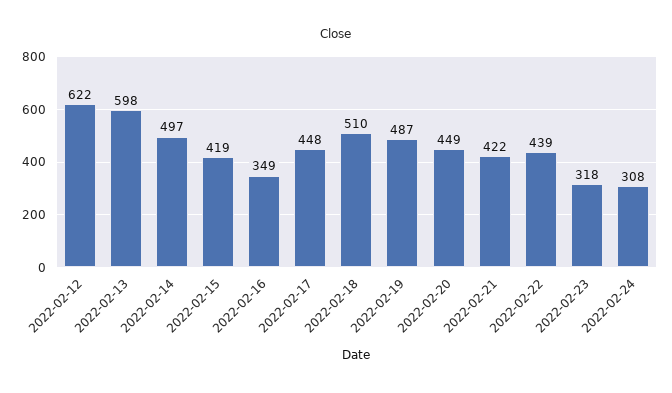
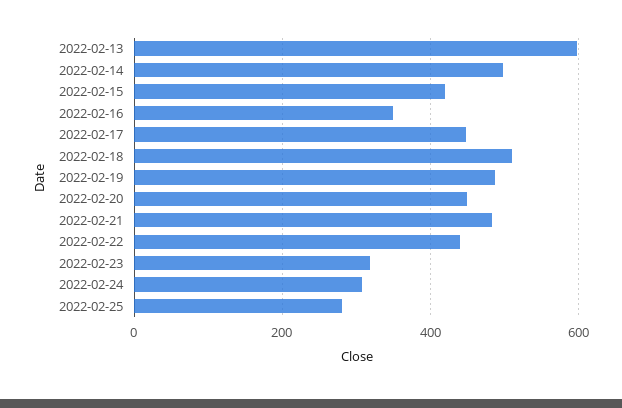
2022-02-12: 622 -> none
2022-02-21: 422 -> 480
2022-02-25: none -> 280

